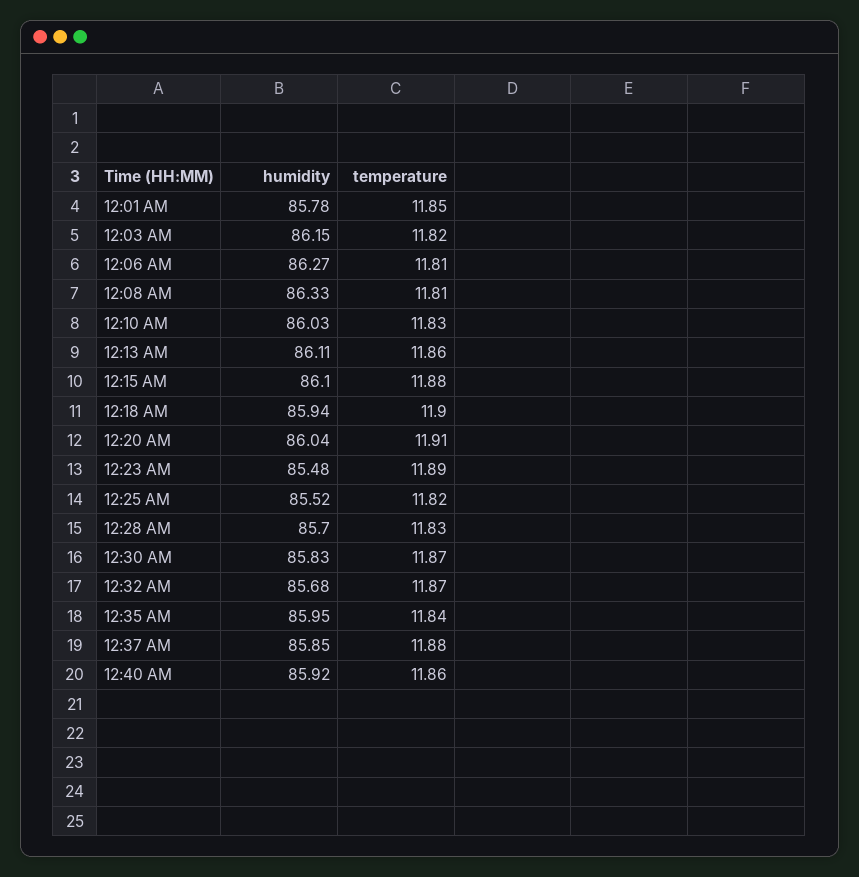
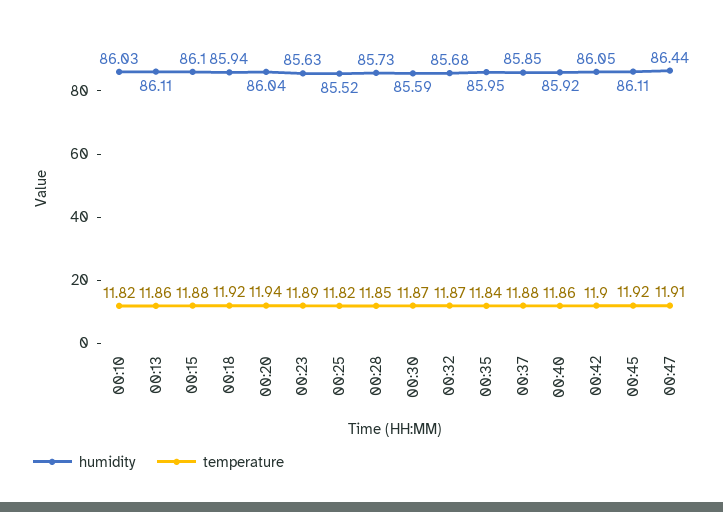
humidity, 12:01 AM: 85.78 -> none
temperature, 12:01 AM: 11.85 -> none
humidity, 12:03 AM: 86.15 -> none
temperature, 12:03 AM: 11.82 -> none
humidity, 12:06 AM: 86.27 -> none
temperature, 12:06 AM: 11.81 -> none
humidity, 12:08 AM: 86.33 -> none
temperature, 12:08 AM: 11.81 -> none
temperature, 12:10 AM: 11.83 -> 11.82
temperature, 12:18 AM: 11.9 -> 11.92
temperature, 12:20 AM: 11.91 -> 11.94
humidity, 12:23 AM: 85.48 -> 85.63
humidity, 12:28 AM: 85.7 -> 85.73
temperature, 12:28 AM: 11.83 -> 11.85
humidity, 12:30 AM: 85.83 -> 85.59
humidity, 00:42: none -> 86.05
temperature, 00:42: none -> 11.9
humidity, 00:45: none -> 86.11
temperature, 00:45: none -> 11.92
humidity, 00:47: none -> 86.44
temperature, 00:47: none -> 11.91

